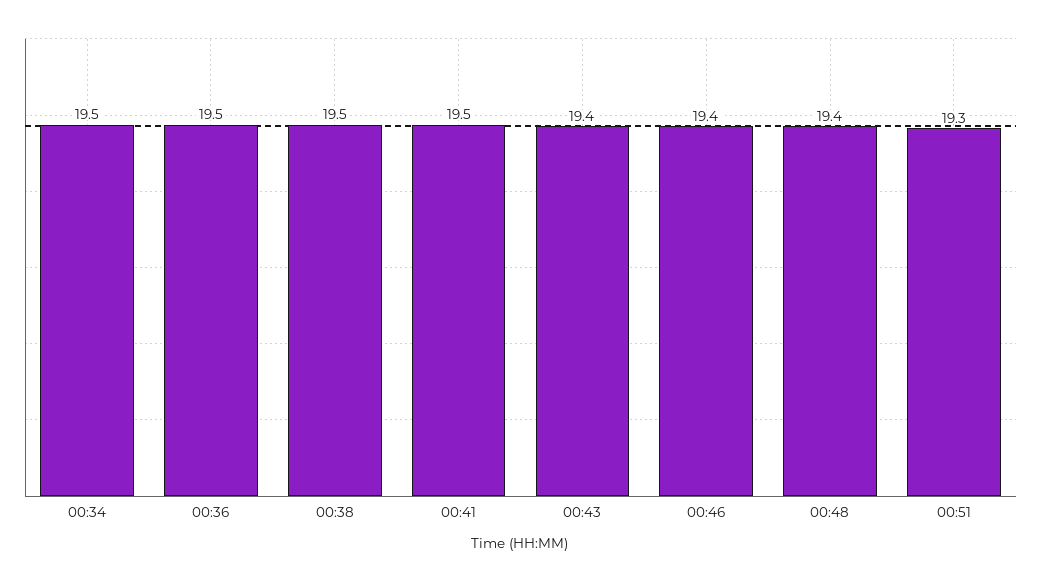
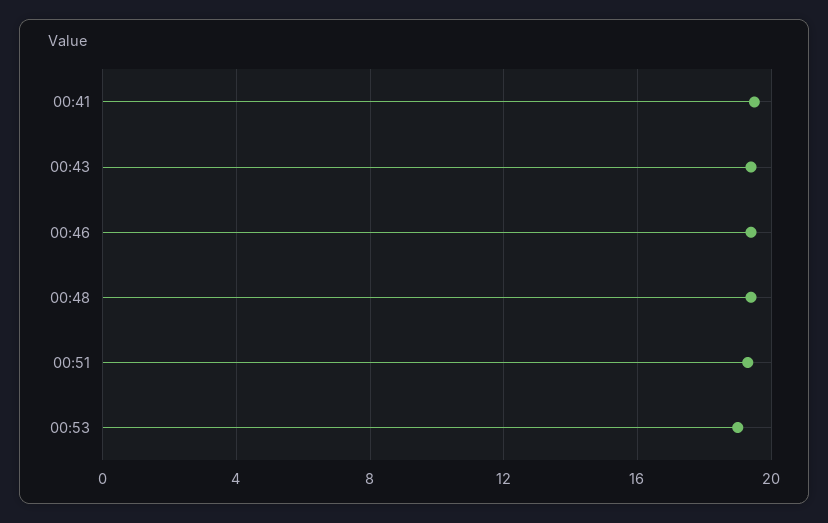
00:34: 19.5 -> none
00:36: 19.5 -> none
00:38: 19.5 -> none
00:53: none -> 19

